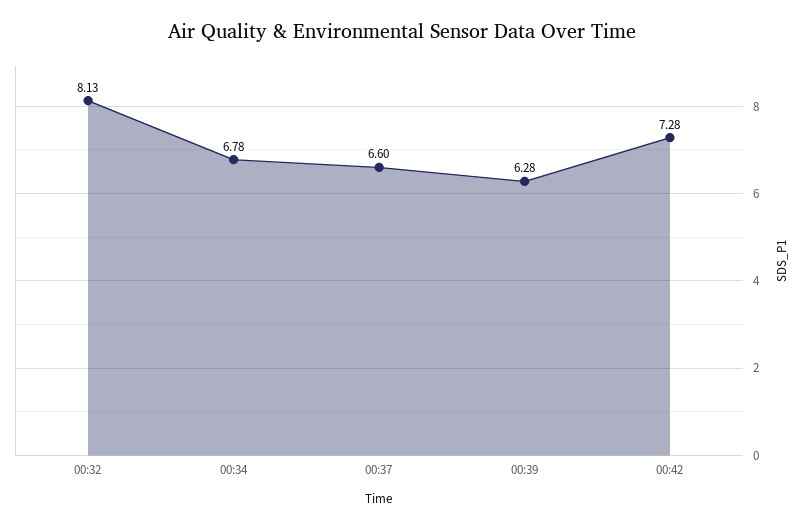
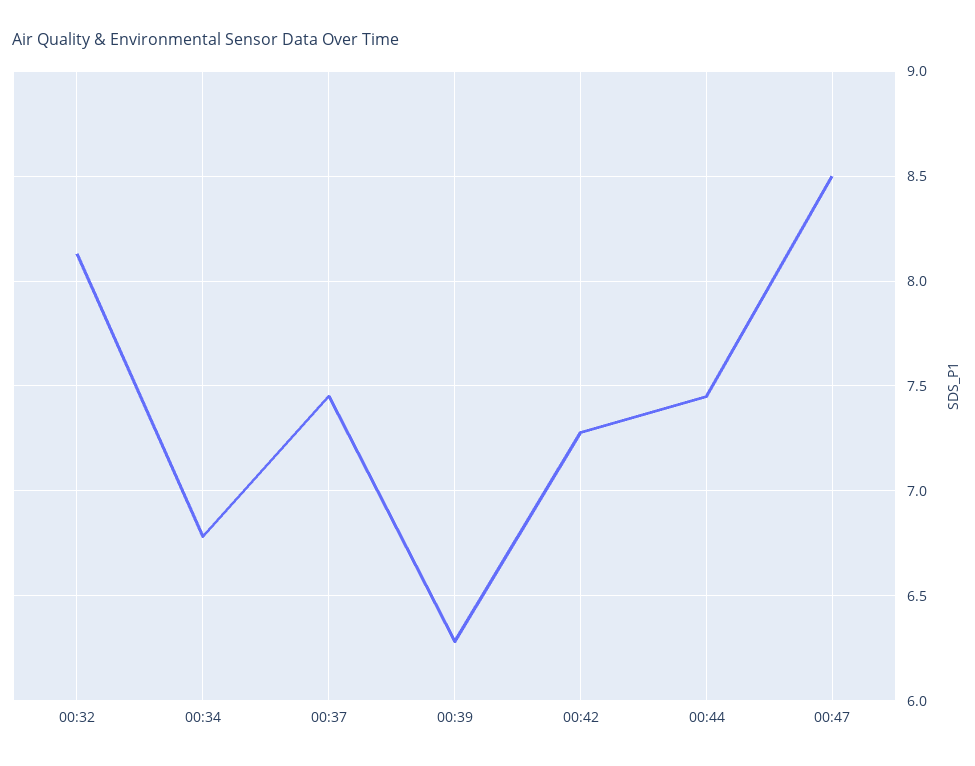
00:37: 6.6 -> 7.45
00:44: none -> 7.45
00:47: none -> 8.5

